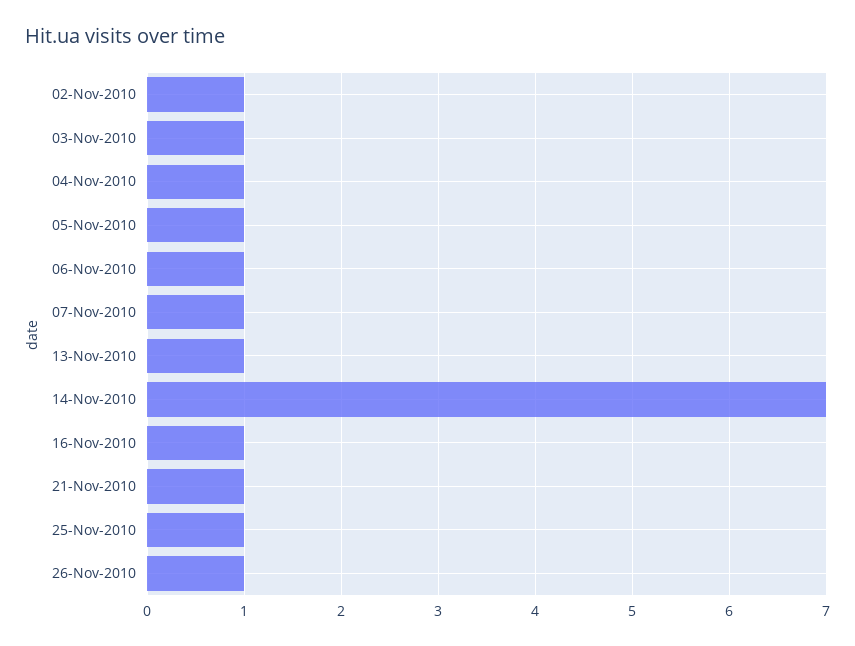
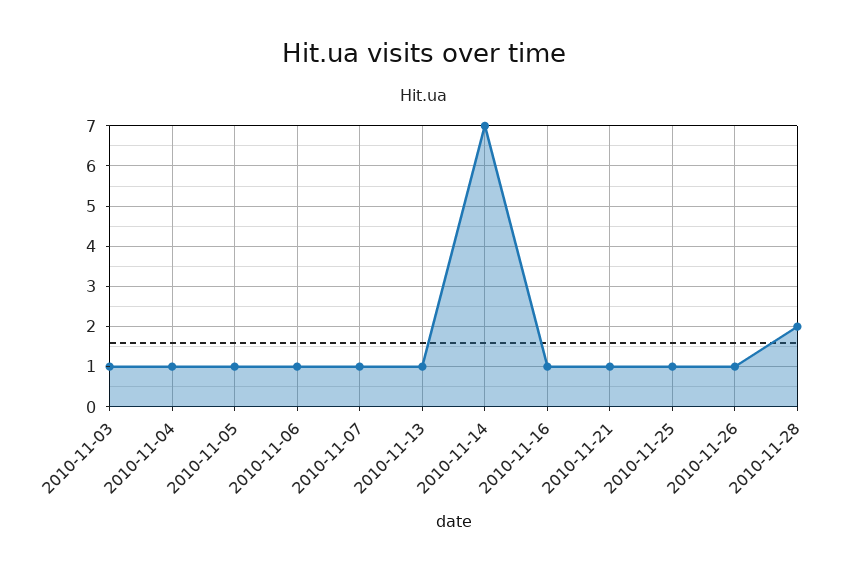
02-Nov-2010: 1 -> none
2010-11-28: none -> 2

